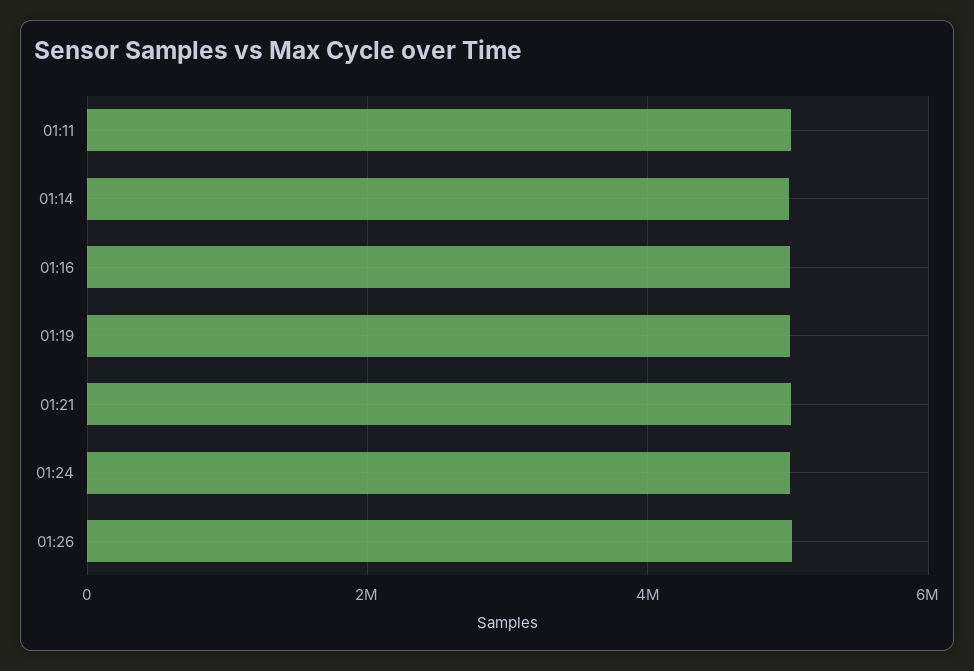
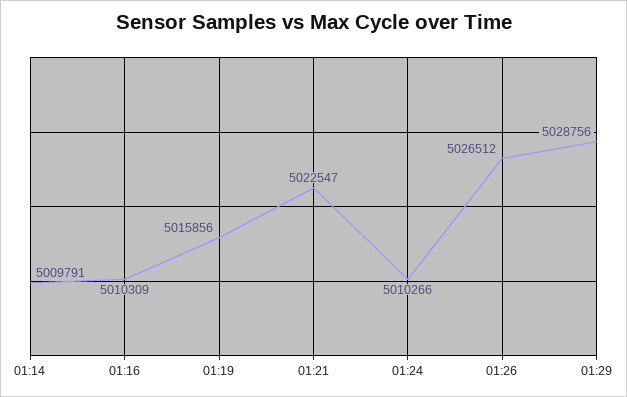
01:11: 5000000 -> none
01:29: none -> 5028756

